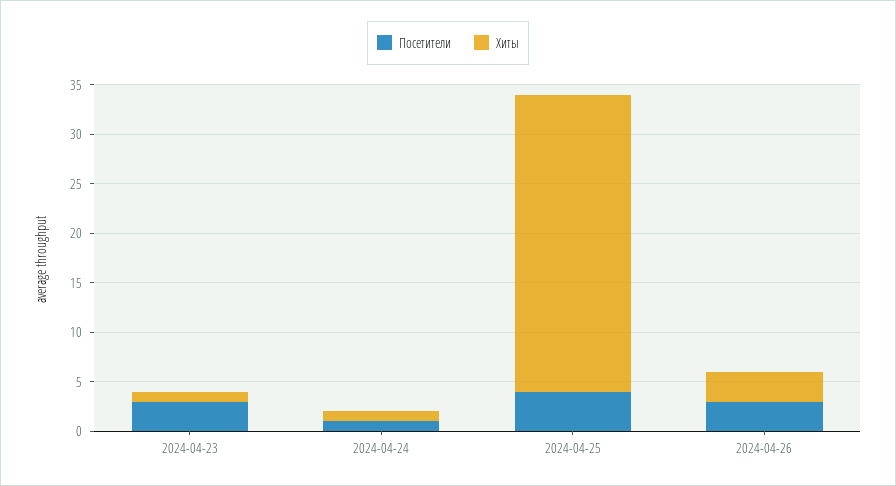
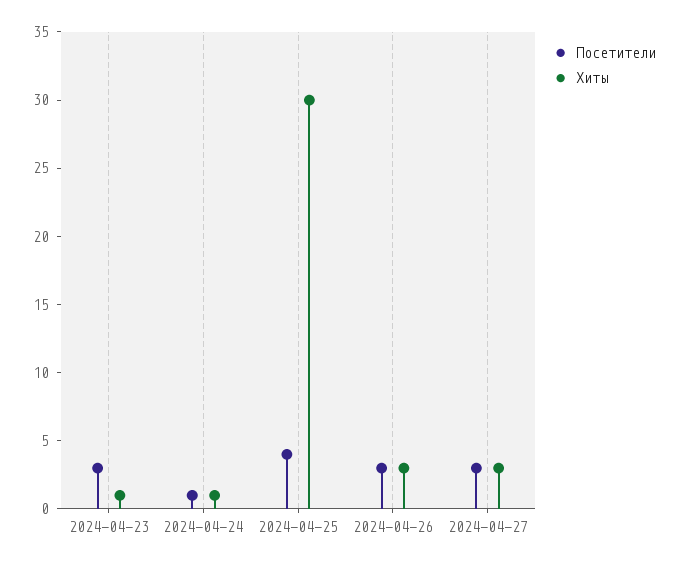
Посетители, 2024-04-27: none -> 3
Хиты, 2024-04-27: none -> 3

